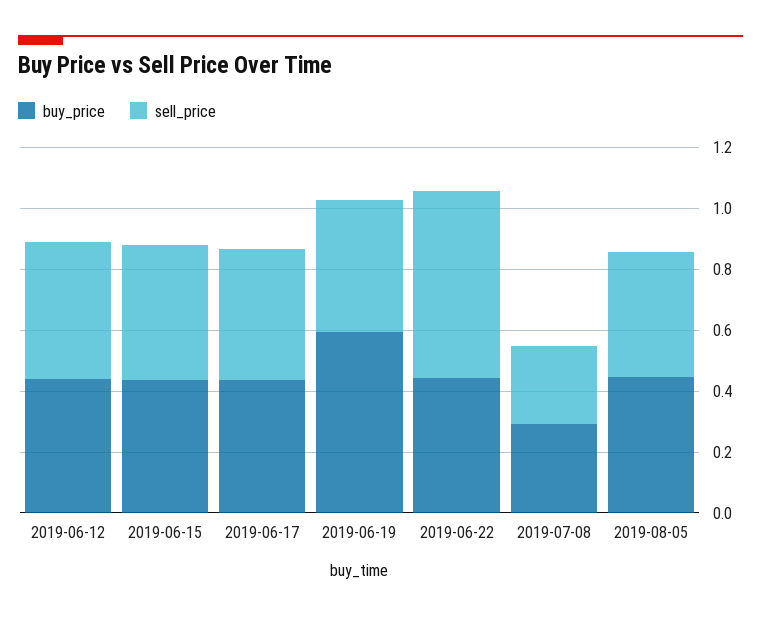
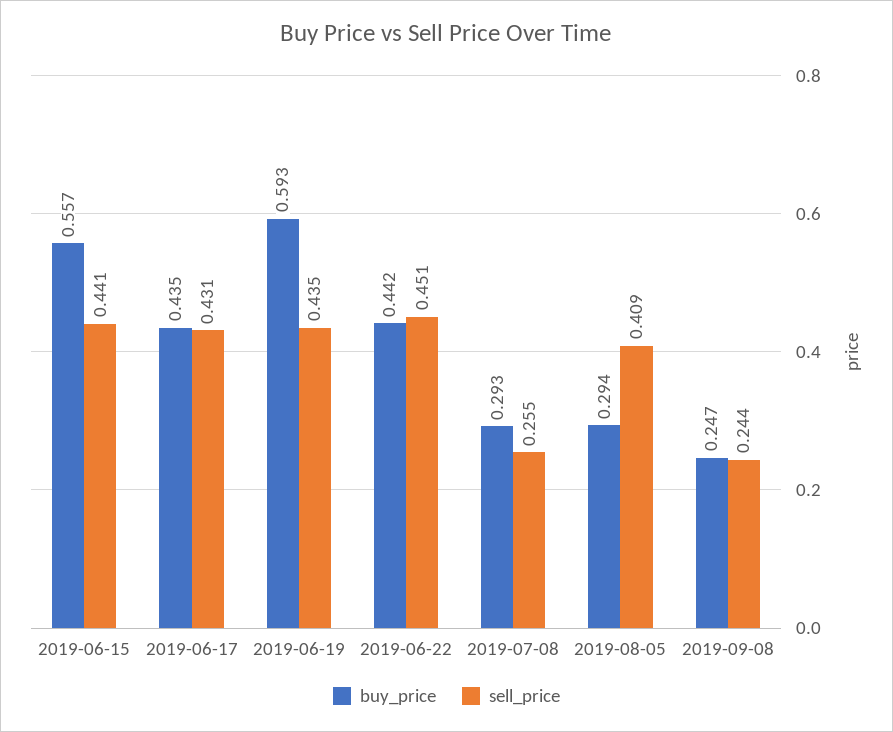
buy_price, 2019-06-12: 0.45 -> none
sell_price, 2019-06-12: 0.45 -> none
buy_price, 2019-06-15: 0.45 -> 0.557
sell_price, 2019-06-22: 0.6 -> 0.451
buy_price, 2019-08-05: 0.45 -> 0.294
buy_price, 2019-09-08: none -> 0.247
sell_price, 2019-09-08: none -> 0.244

